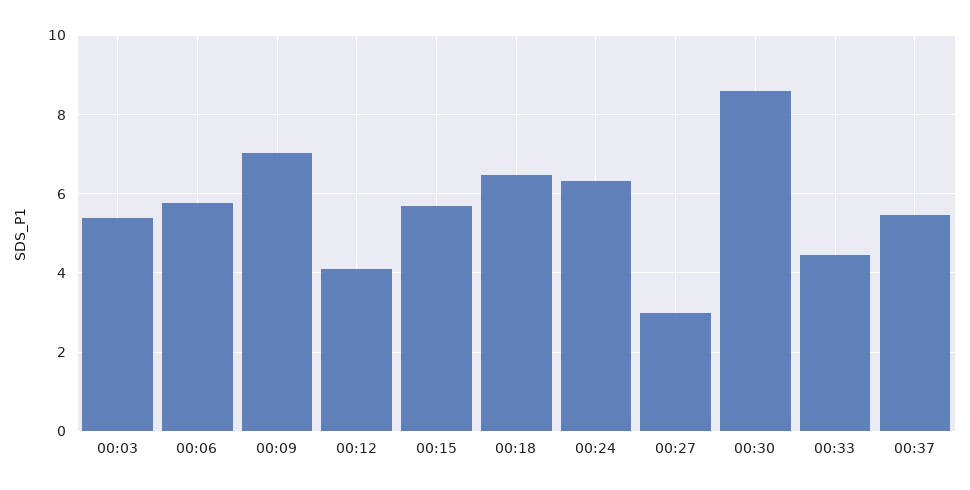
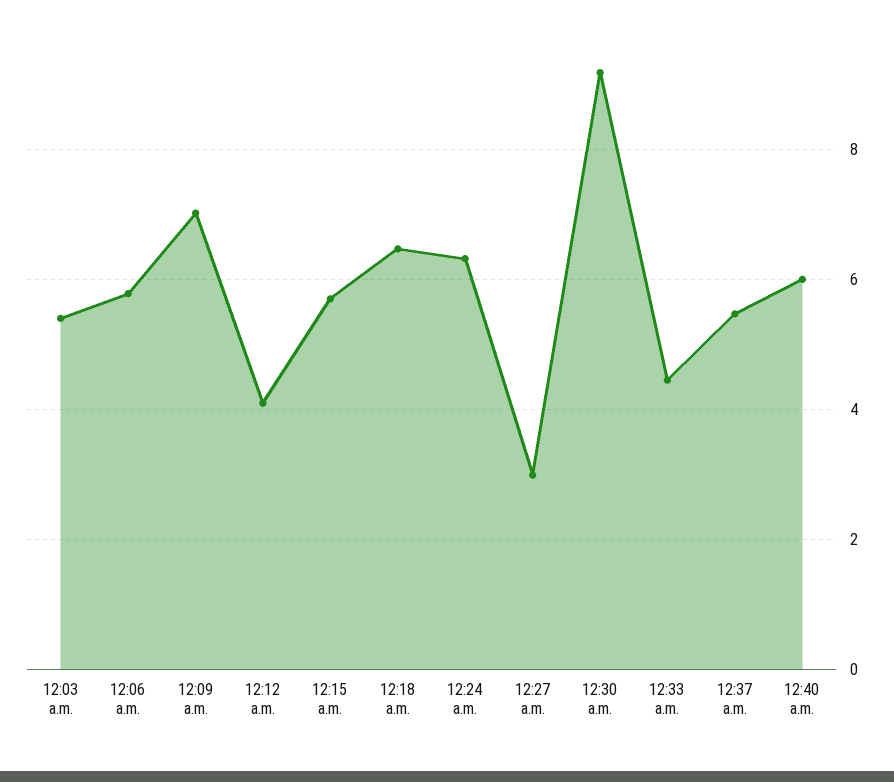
00:30: 8.6 -> 9.2
12:40 a.m.: none -> 6

